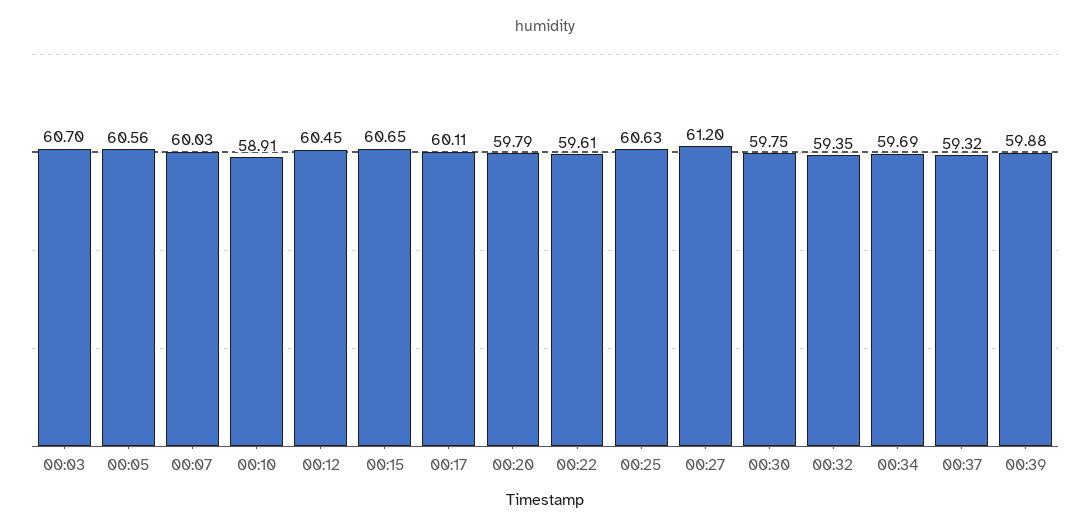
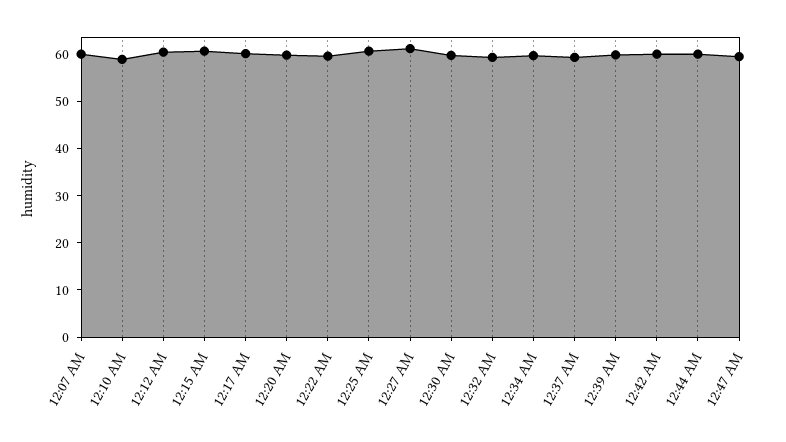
00:03: 60.7 -> none
00:05: 60.56 -> none
12:42 AM: none -> 60
12:44 AM: none -> 60
12:47 AM: none -> 60

